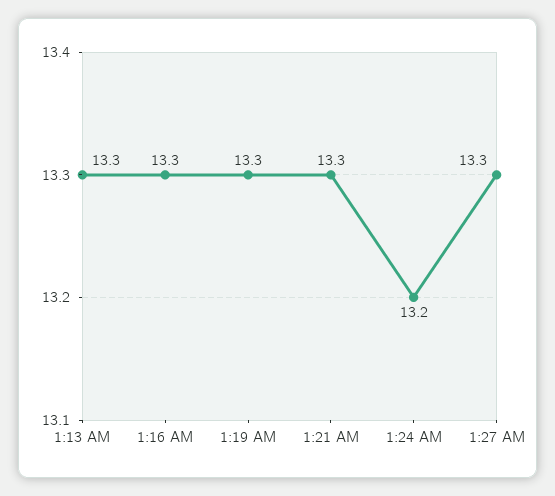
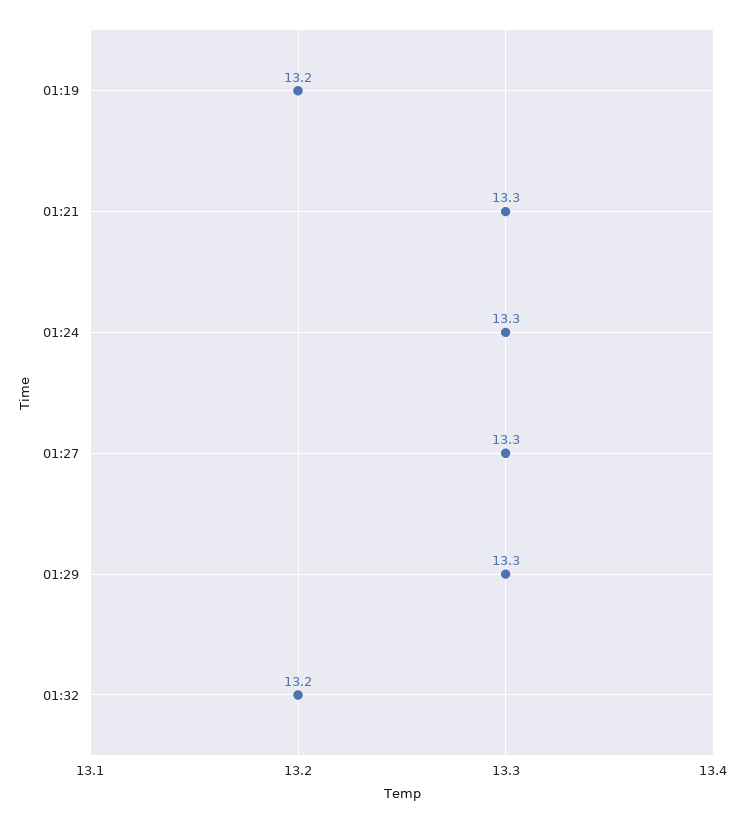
1:13 AM: 13.3 -> none
1:16 AM: 13.3 -> none
1:19 AM: 13.3 -> 13.2
1:24 AM: 13.2 -> 13.3
01:29: none -> 13.3
01:32: none -> 13.2

